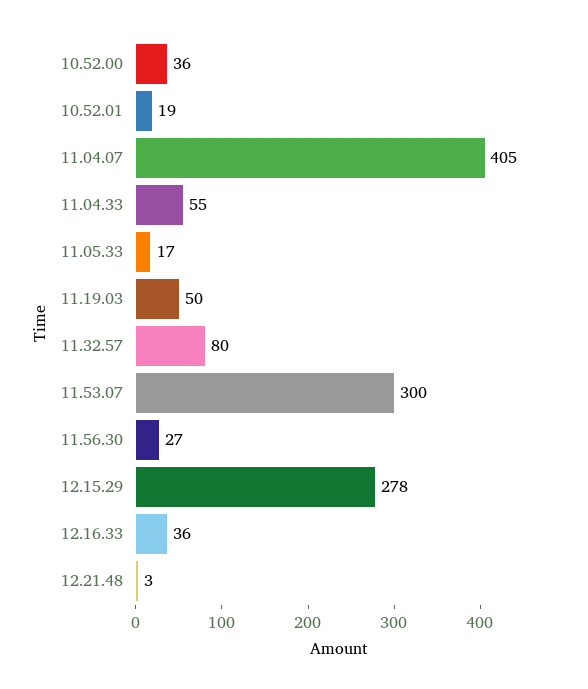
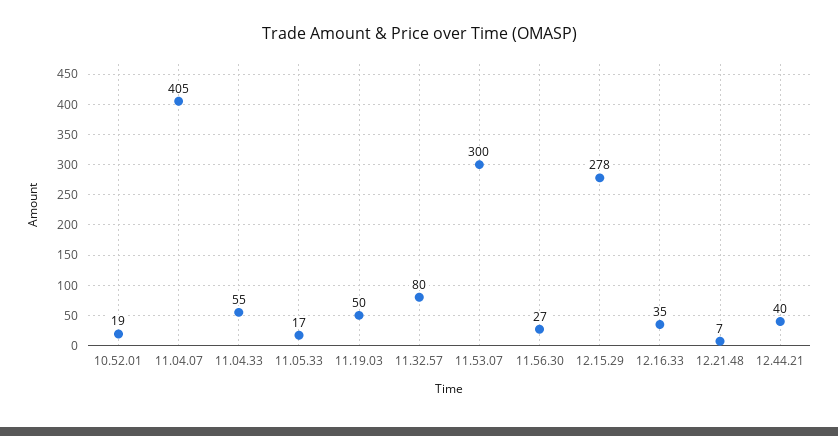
10.52.00: 36 -> none
12.16.33: 36 -> 35
12.21.48: 3 -> 7
12.44.21: none -> 40

